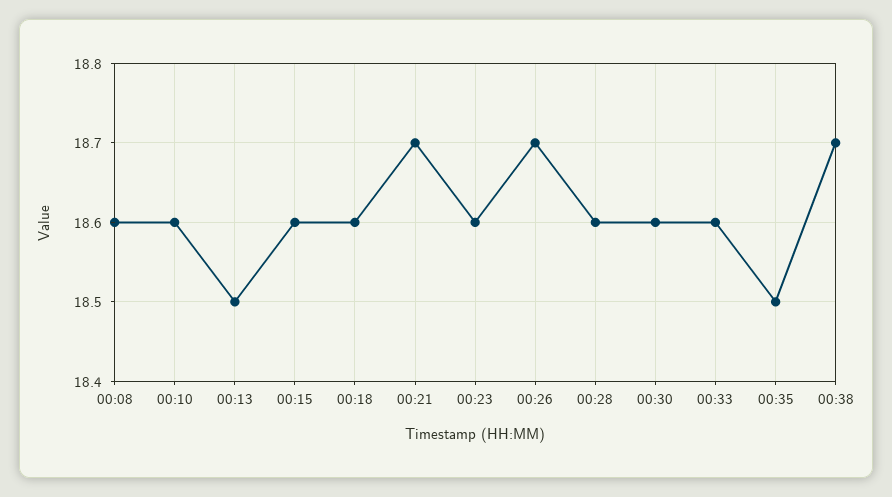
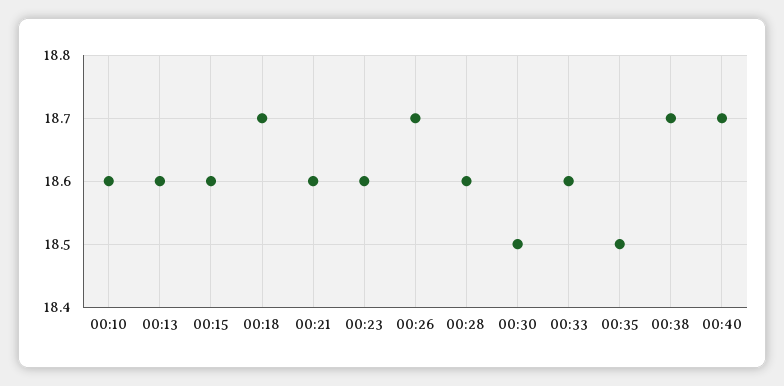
00:08: 18.6 -> none
00:13: 18.5 -> 18.6
00:18: 18.6 -> 18.7
00:21: 18.7 -> 18.6
00:30: 18.6 -> 18.5
00:40: none -> 18.7

